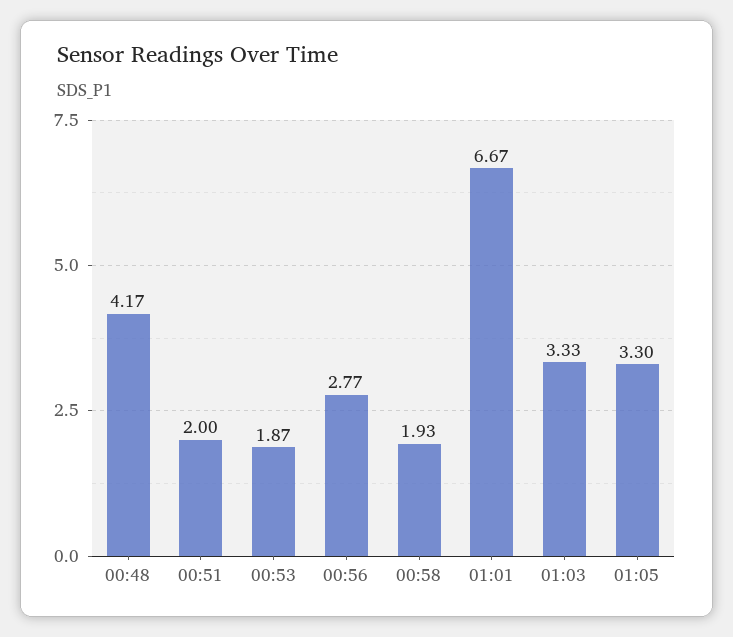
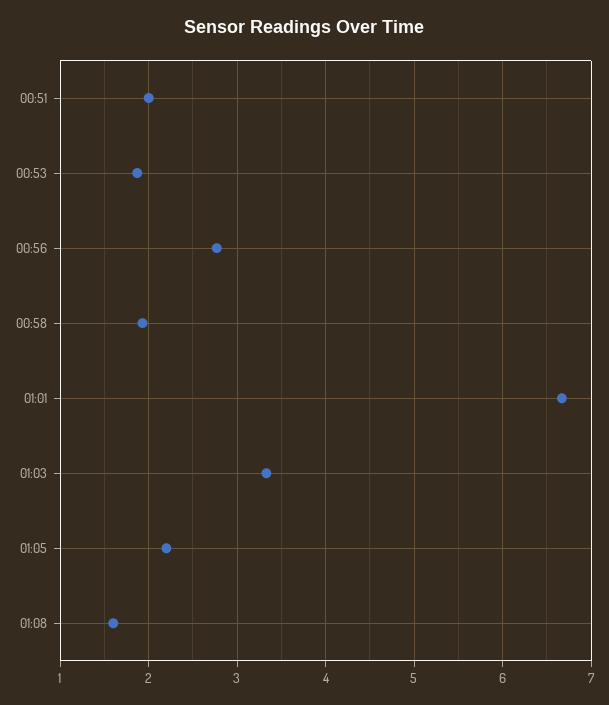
00:48: 4.17 -> none
01:05: 3.3 -> 2.2
01:08: none -> 1.6

